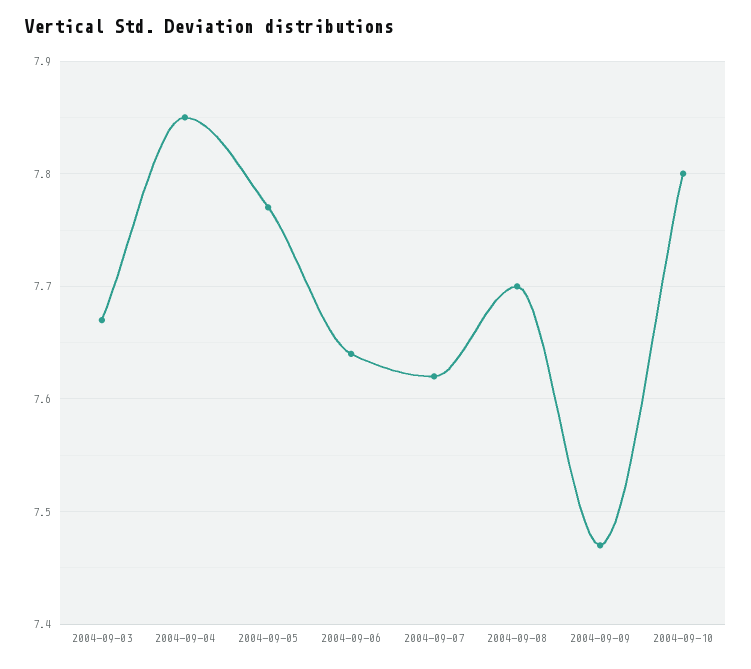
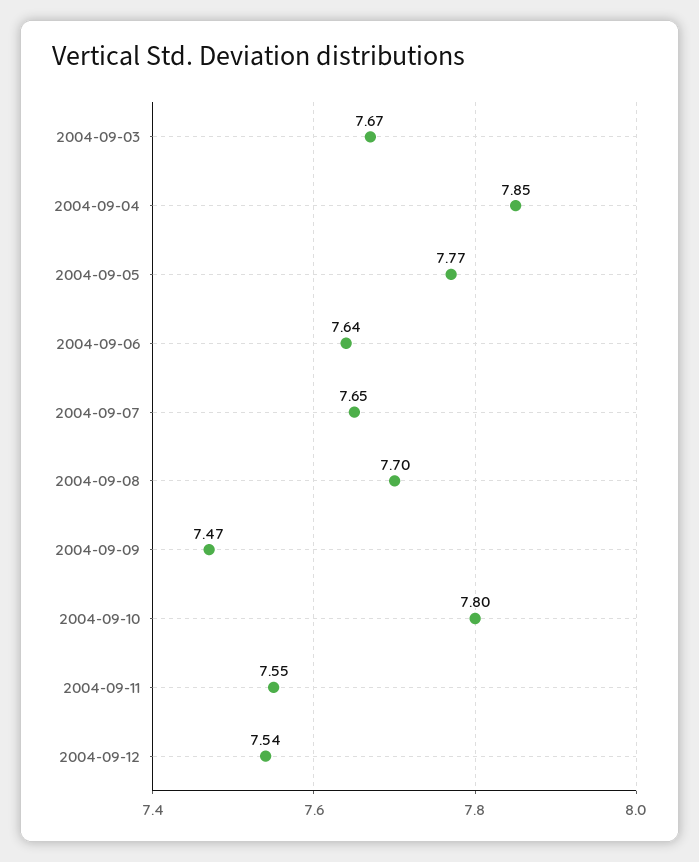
2004-09-07: 7.62 -> 7.65
2004-09-11: none -> 7.55
2004-09-12: none -> 7.54

